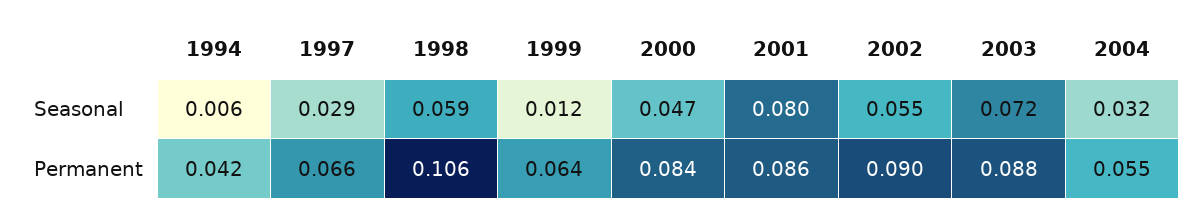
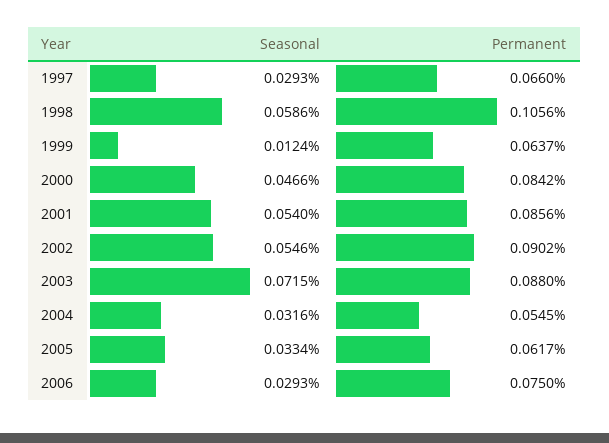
1994, Seasonal: 0.006 -> none
2001, Seasonal: 0.08 -> 0.054
1994, Permanent: 0.042 -> none
2005, Seasonal: none -> 0.0334
2005, Permanent: none -> 0.0617
2006, Seasonal: none -> 0.0293
2006, Permanent: none -> 0.075

